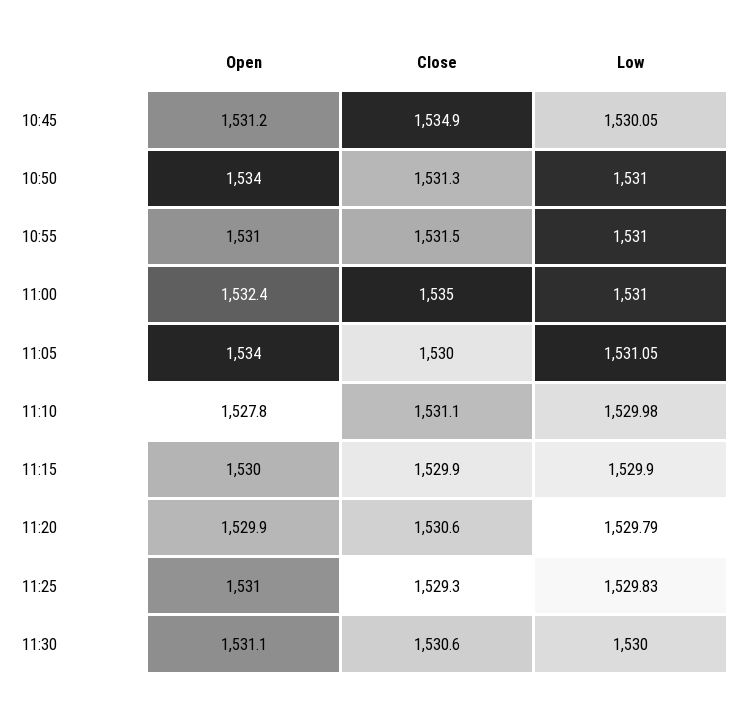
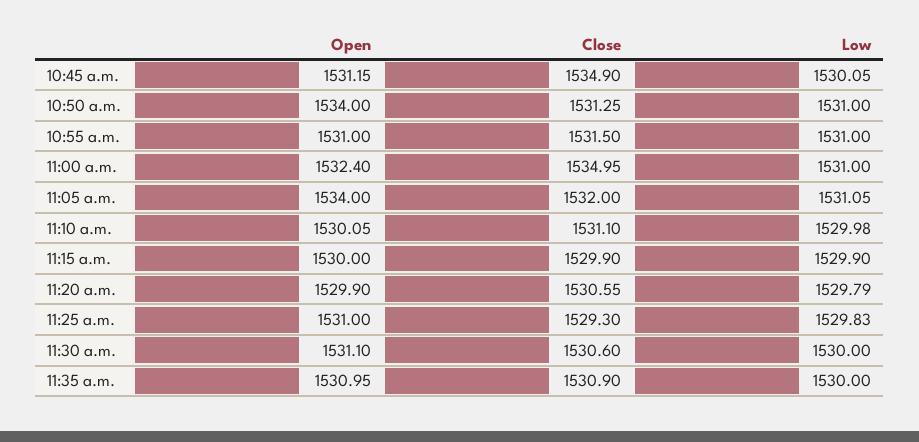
Close, 11:05: 1530 -> 1532
Open, 11:10: 1527.8 -> 1530.05
Open, 11:35 a.m.: none -> 1530.95
Close, 11:35 a.m.: none -> 1530.9
Low, 11:35 a.m.: none -> 1530

